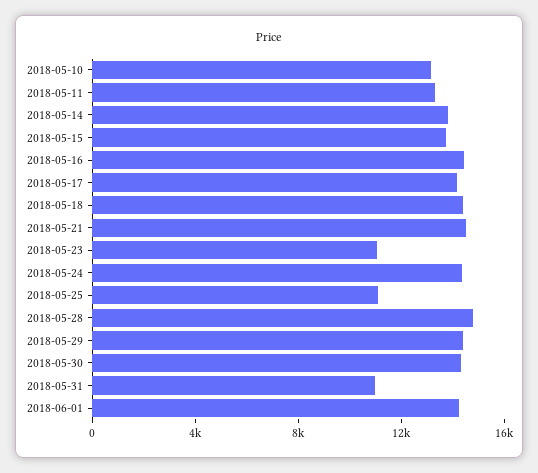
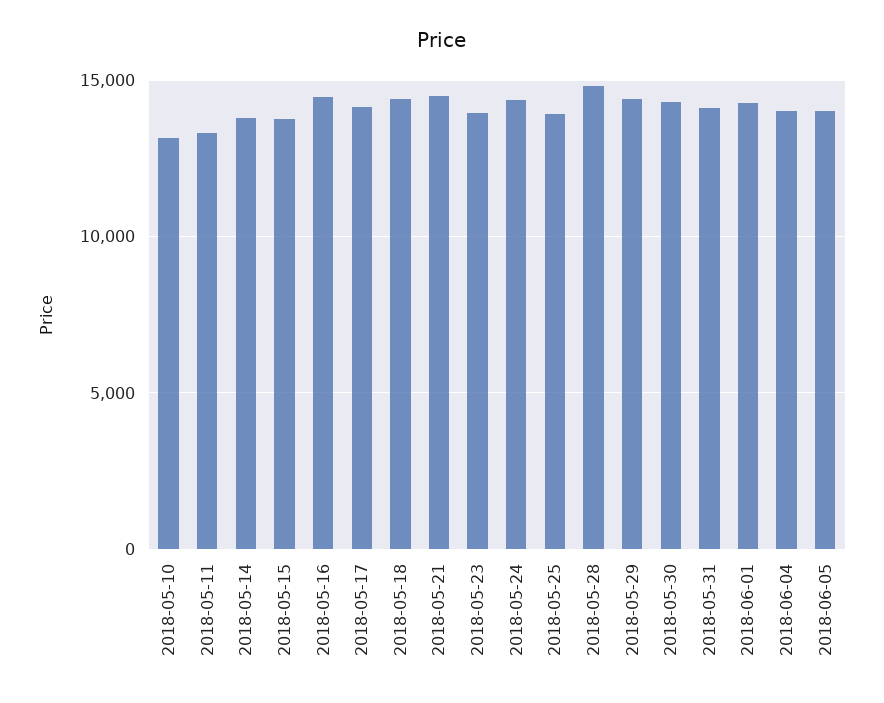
2018-05-23: 11000 -> 14000
2018-05-25: 11000 -> 14000
2018-05-31: 11000 -> 14000
2018-06-04: none -> 14000
2018-06-05: none -> 14000

